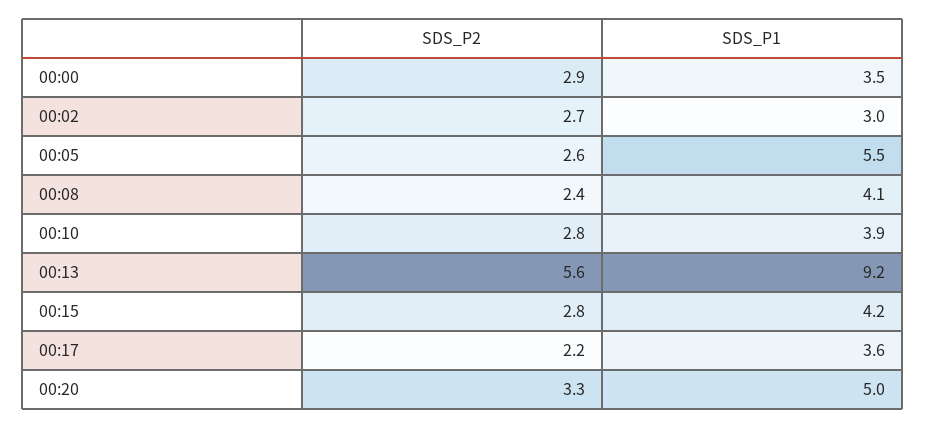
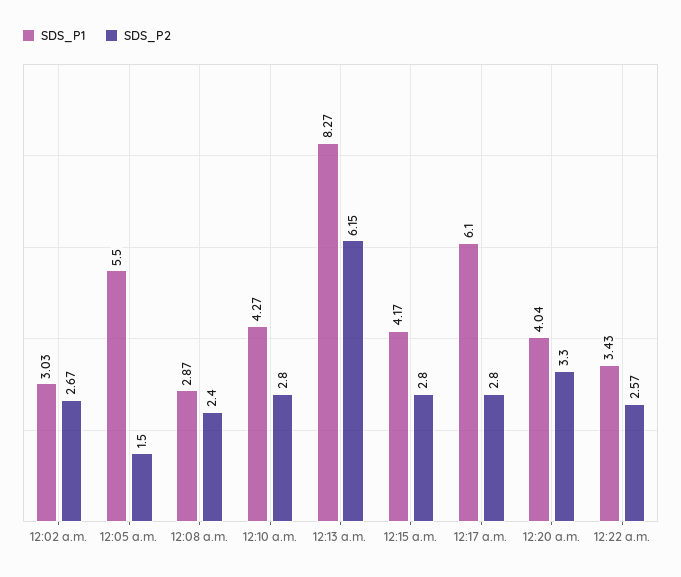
SDS_P2, 00:00: 2.9 -> none
SDS_P1, 00:00: 3.5 -> none
SDS_P2, 00:05: 2.6 -> 1.5
SDS_P1, 00:08: 4.1 -> 2.87
SDS_P1, 00:10: 3.9 -> 4.27
SDS_P2, 00:13: 5.6 -> 6.15
SDS_P1, 00:13: 9.2 -> 8.27
SDS_P2, 00:17: 2.2 -> 2.8
SDS_P1, 00:17: 3.6 -> 6.1
SDS_P1, 00:20: 5 -> 4.04
SDS_P1, 12:22 a.m.: none -> 3.43
SDS_P2, 12:22 a.m.: none -> 2.57

